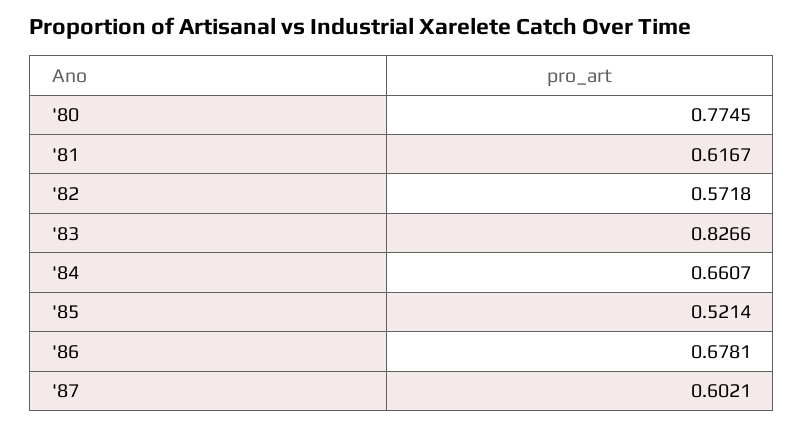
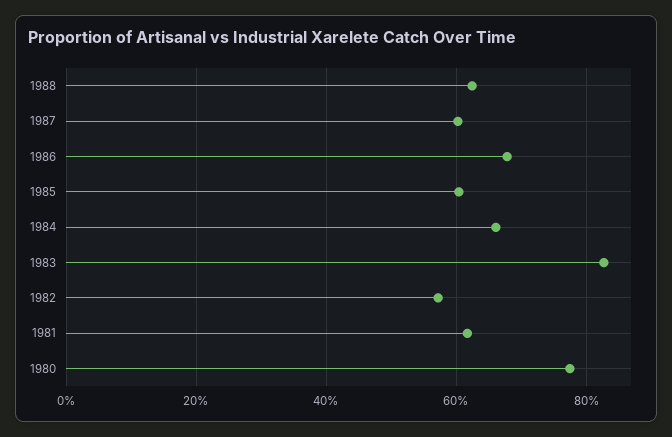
'85: 0.5214 -> 0.6
1988: none -> 0.62

